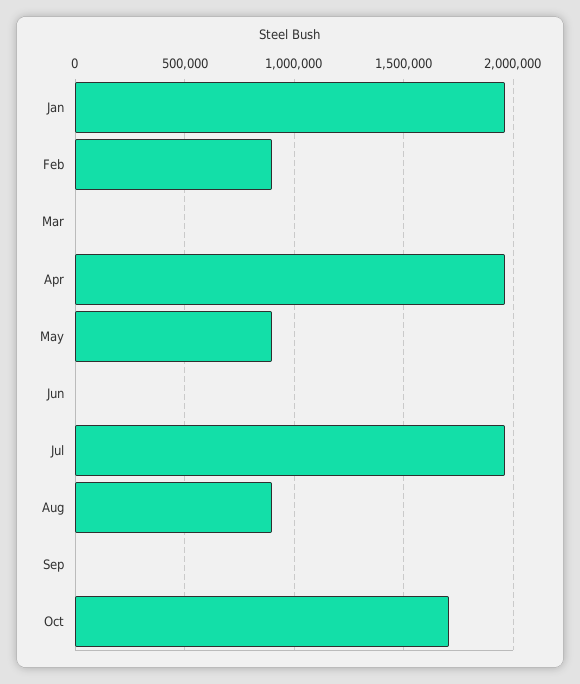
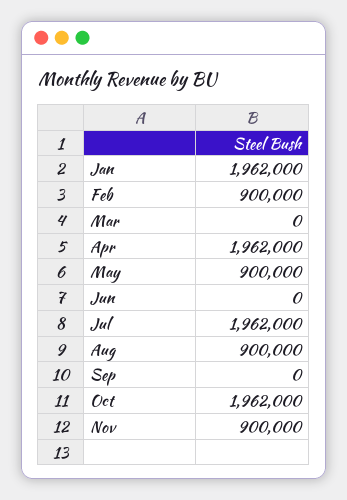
Oct: 1700000 -> 1962000
Nov: none -> 900000

